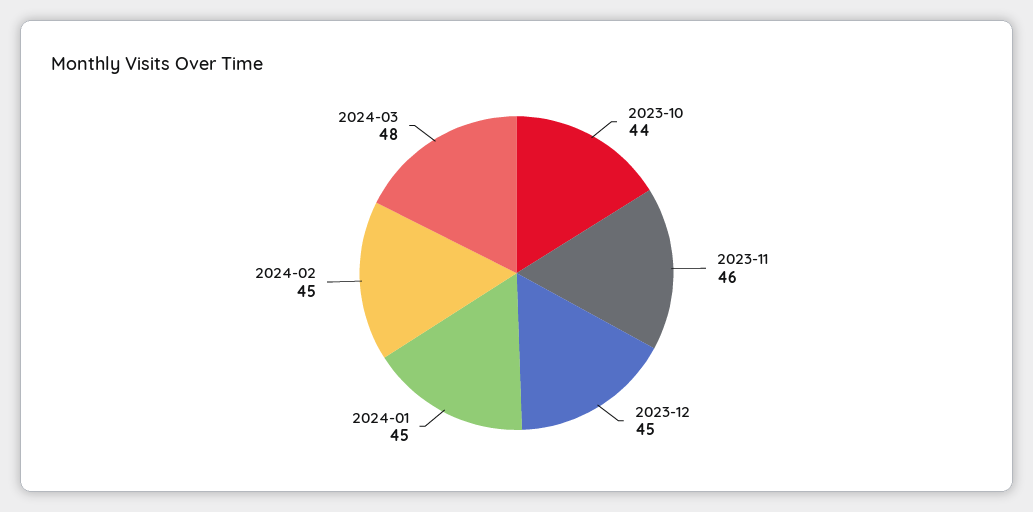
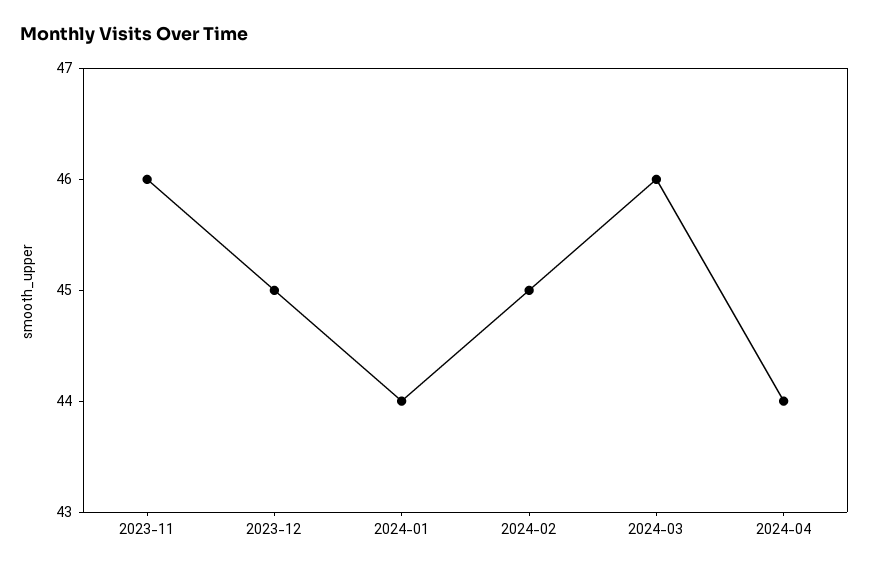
2023-10: 44 -> none
2024-01: 45 -> 44
2024-03: 48 -> 46
2024-04: none -> 44

